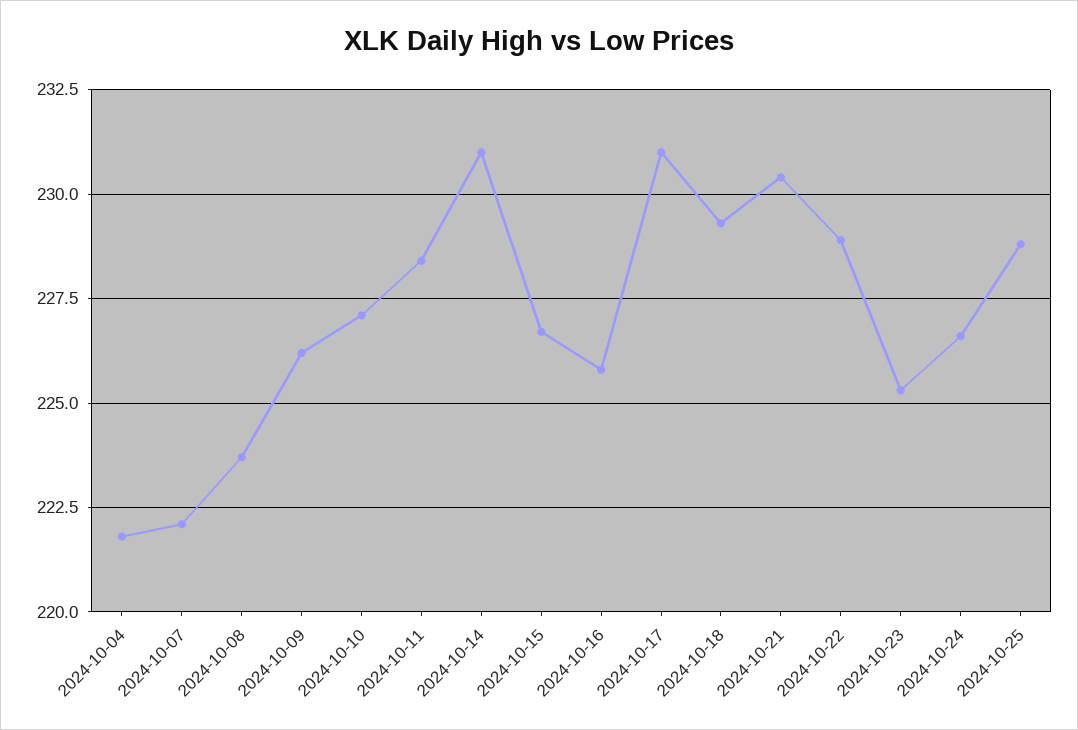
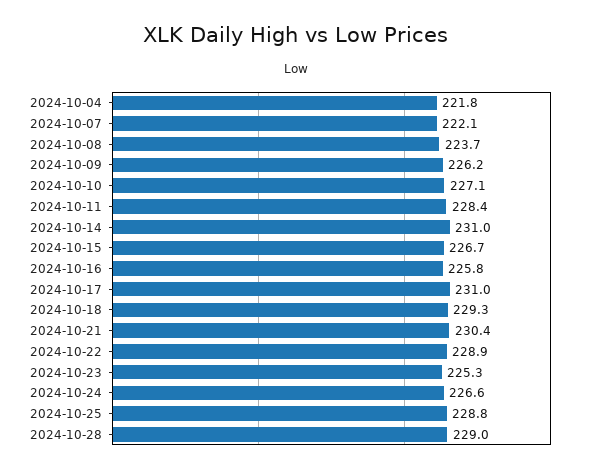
2024-10-28: none -> 229

